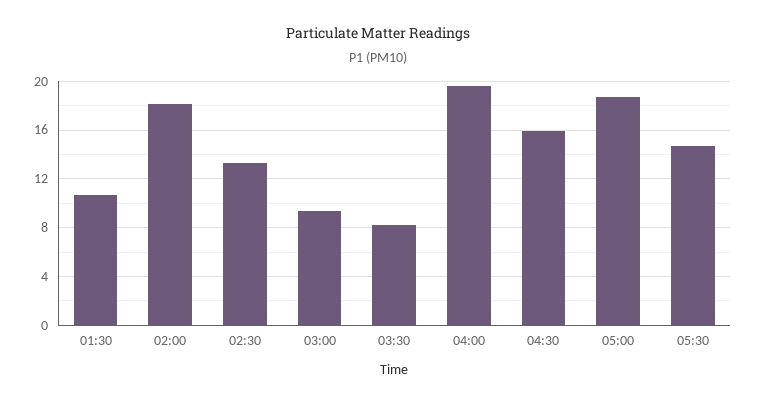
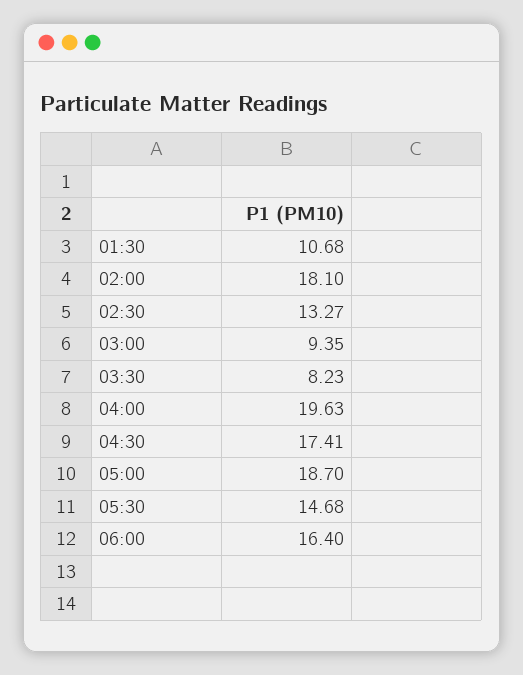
04:30: 16 -> 17.41
06:00: none -> 16.4

